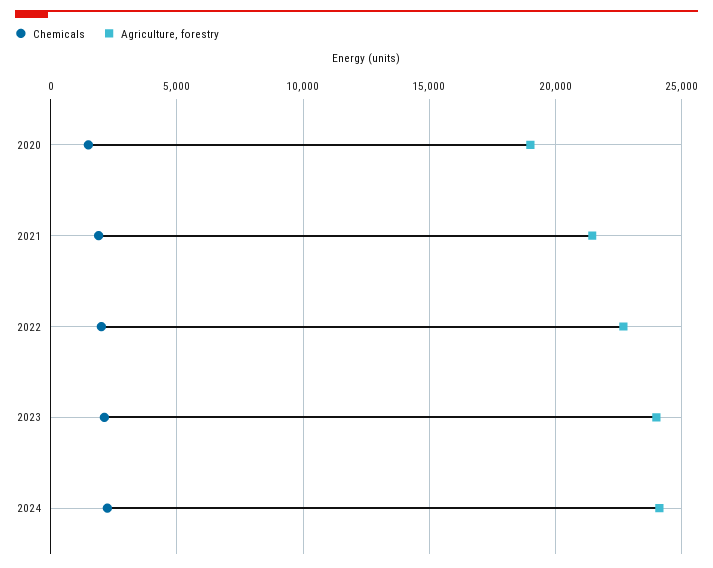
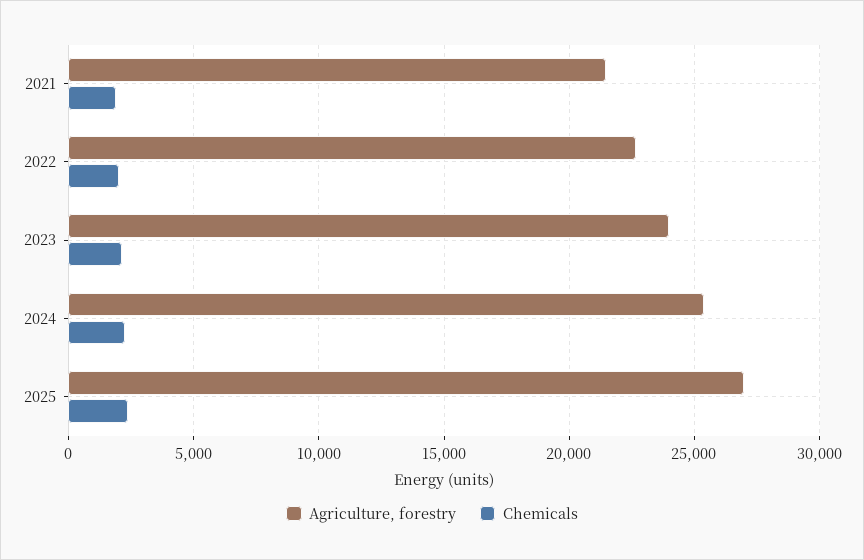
Chemicals, 2020: 1500 -> none
Agriculture, forestry, 2020: 19000 -> none
Agriculture, forestry, 2024: 24000 -> 25500
Agriculture, forestry, 2025: none -> 27000
Chemicals, 2025: none -> 2500

